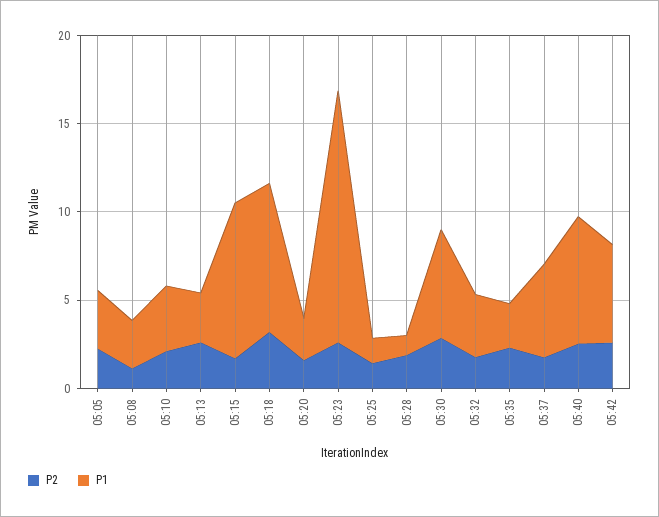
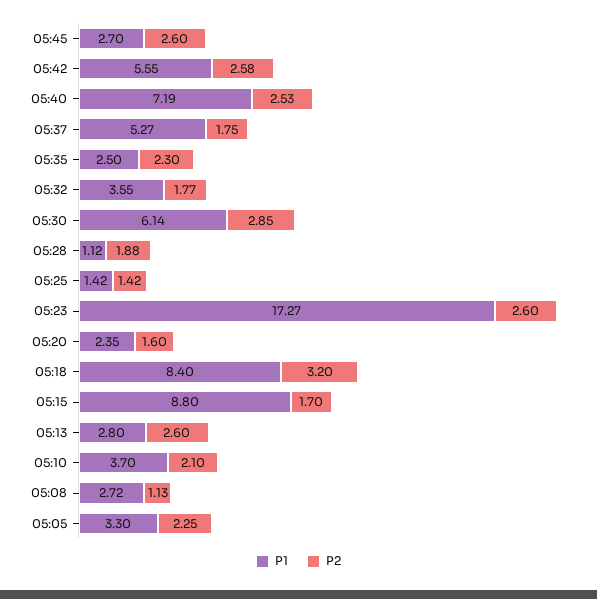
P1, 05:23: 14 -> 17.27
P1, 05:45: none -> 2.7
P2, 05:45: none -> 2.6

